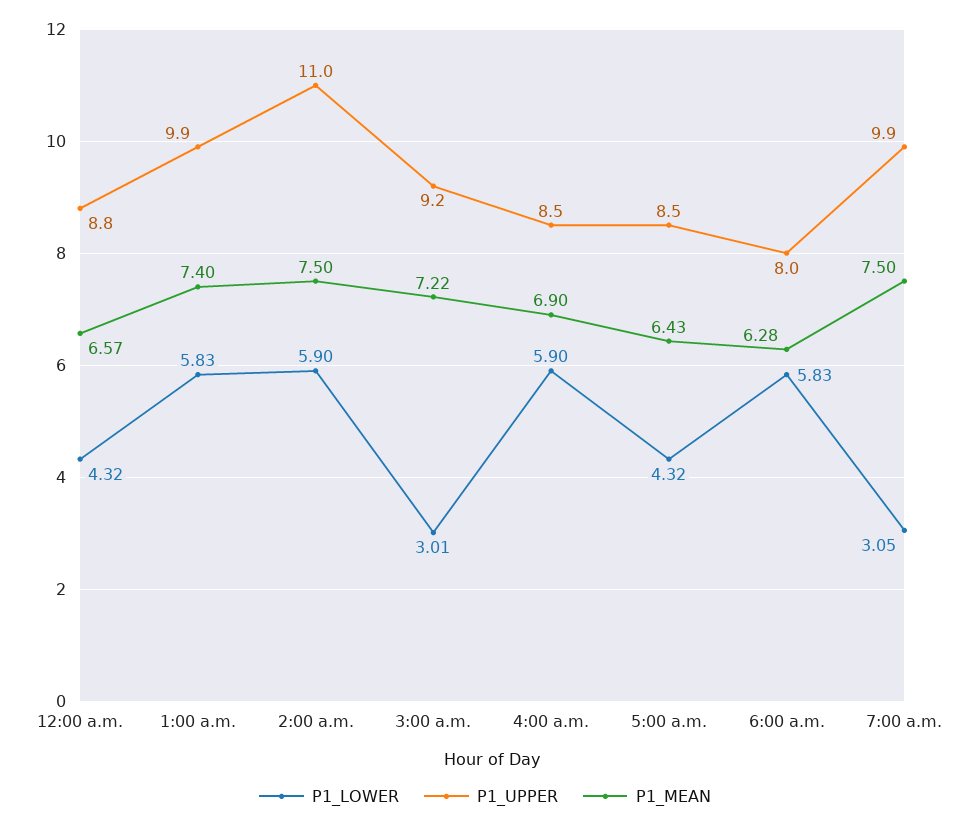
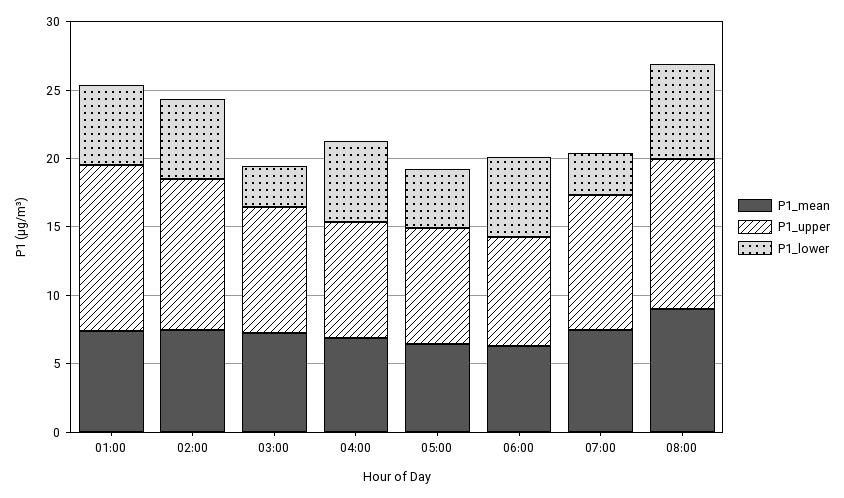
P1_LOWER, 12:00 a.m.: 4.32 -> none
P1_UPPER, 12:00 a.m.: 8.8 -> none
P1_MEAN, 12:00 a.m.: 6.57 -> none
P1_UPPER, 1:00 a.m.: 9.9 -> 12
P1_MEAN, 08:00: none -> 9
P1_UPPER, 08:00: none -> 11
P1_LOWER, 08:00: none -> 7

